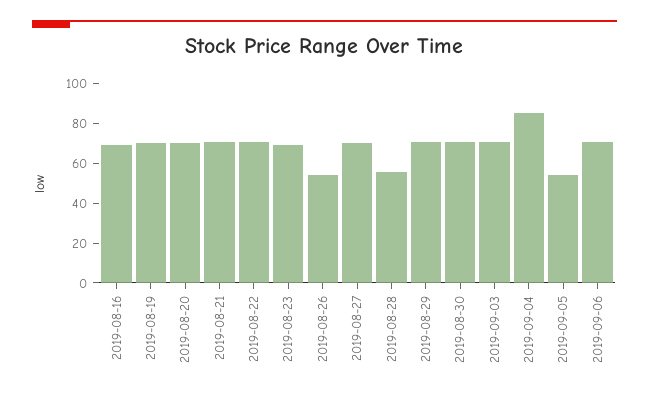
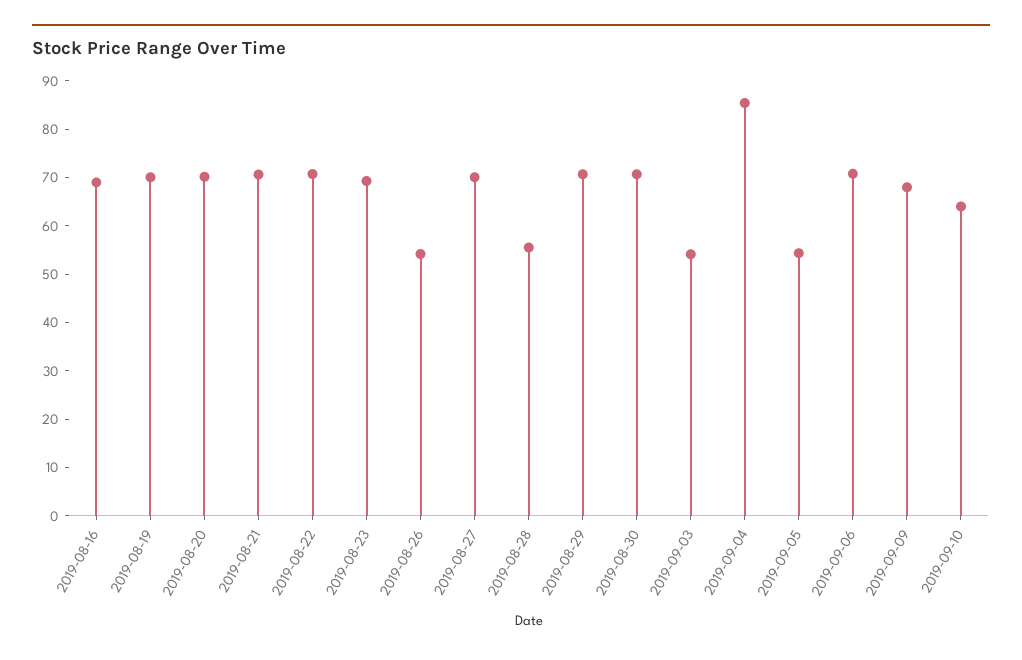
2019-09-03: 70 -> 54
2019-09-09: none -> 68
2019-09-10: none -> 64

